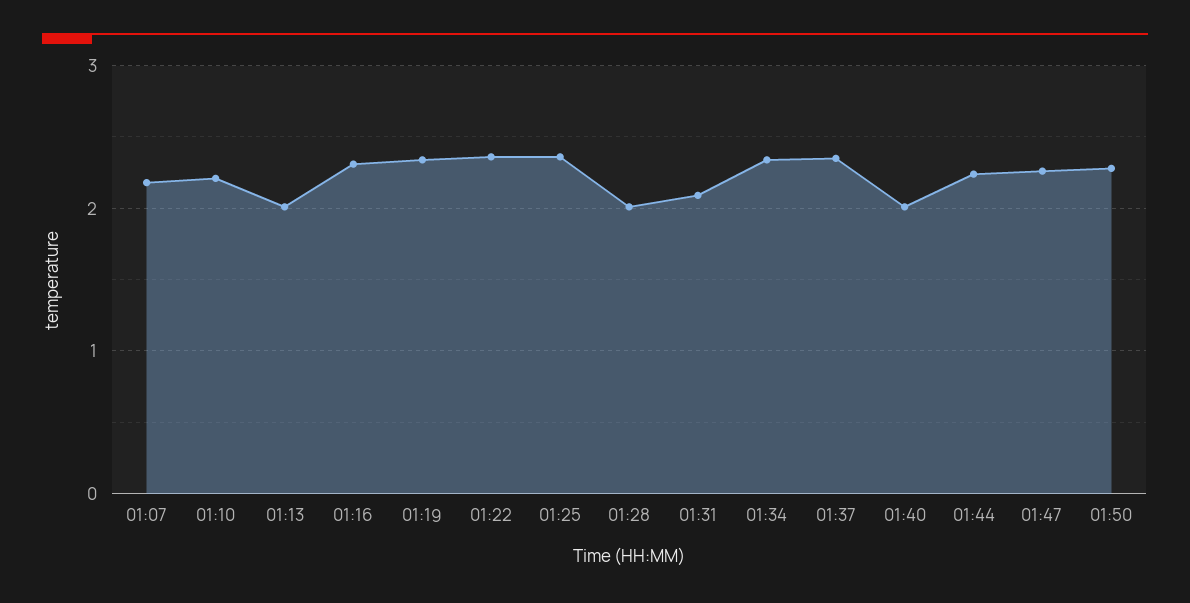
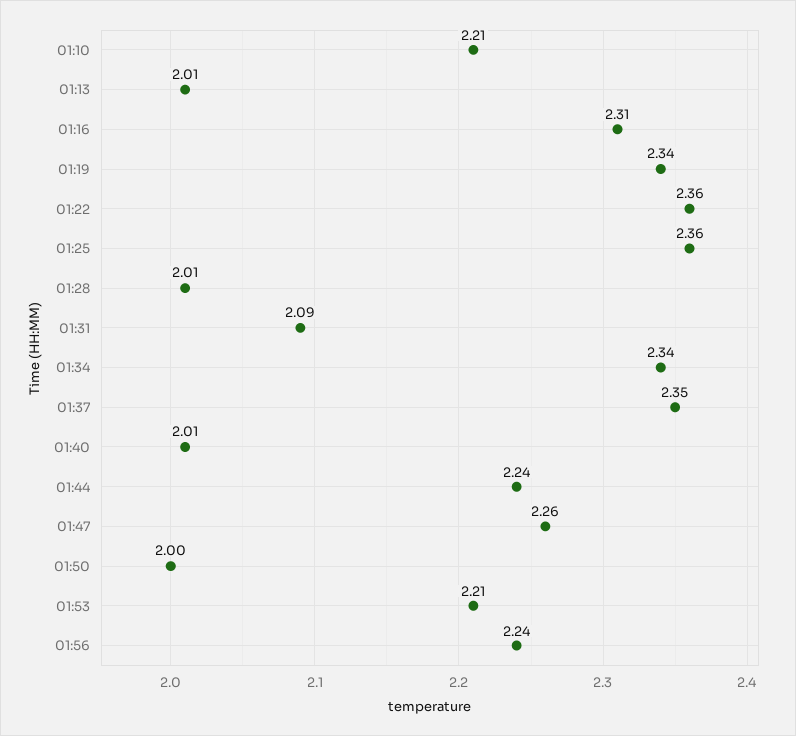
01:07: 2.2 -> none
01:50: 2.3 -> 2
01:53: none -> 2.21
01:56: none -> 2.24

